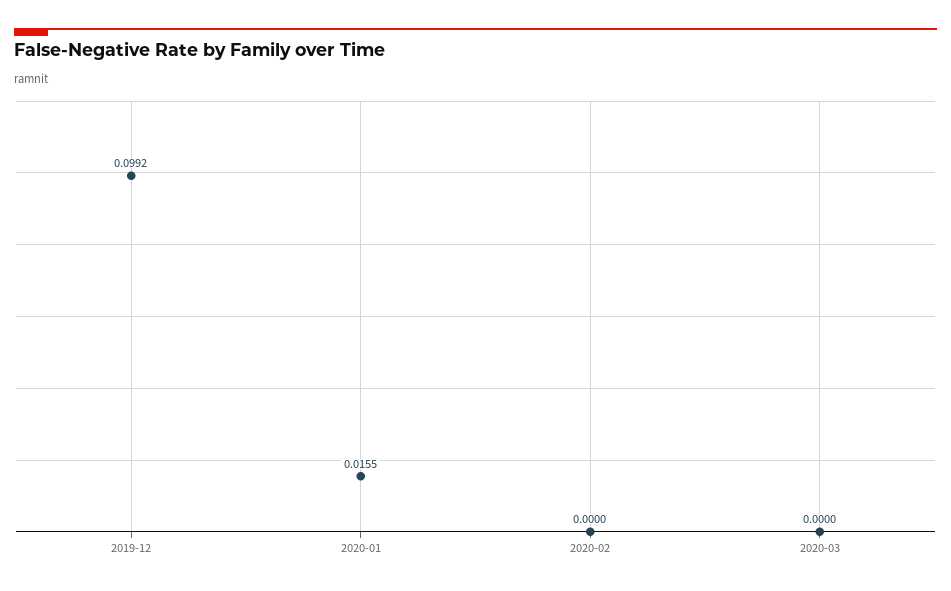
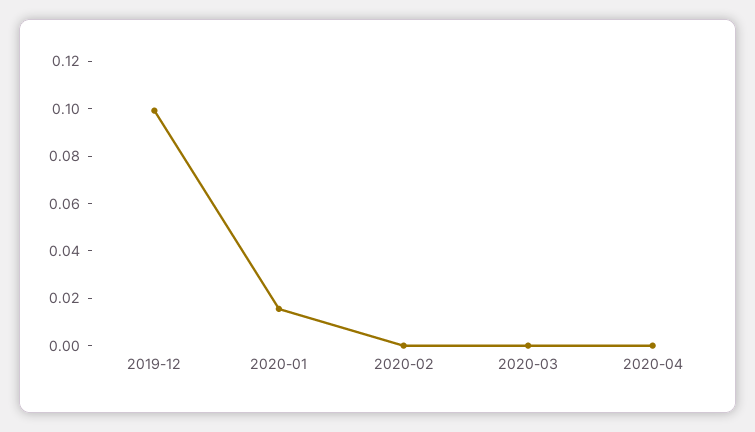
2020-04: none -> 0

